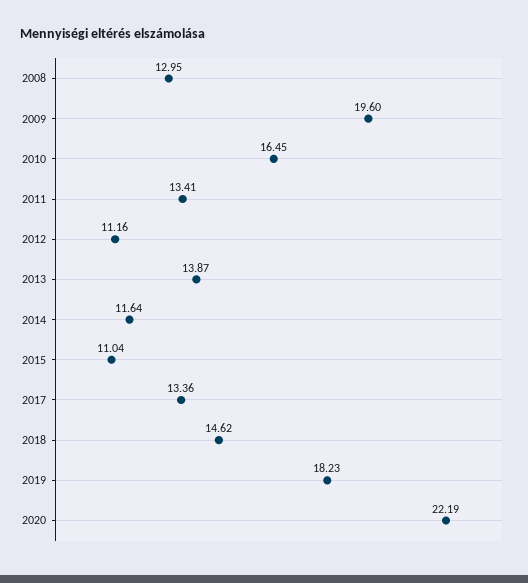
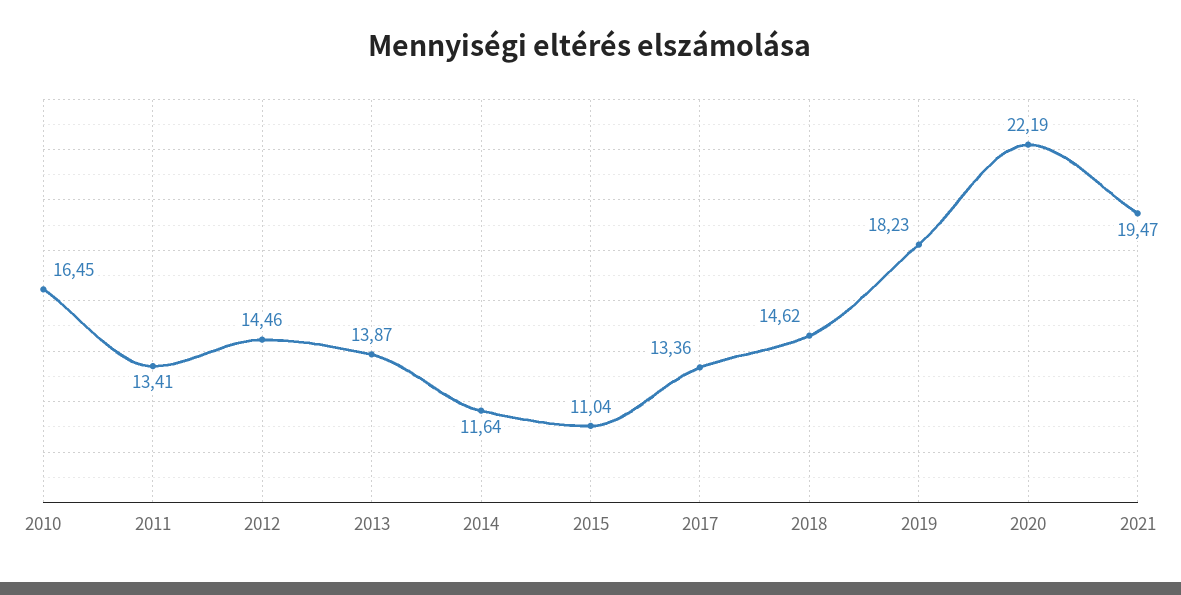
2008: 12.95 -> none
2009: 19.6 -> none
2012: 11.16 -> 14.46
2021: none -> 19.47

